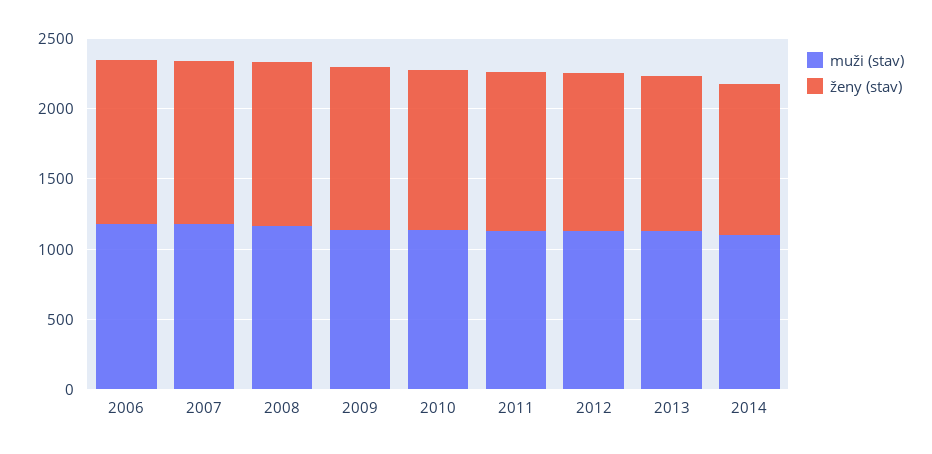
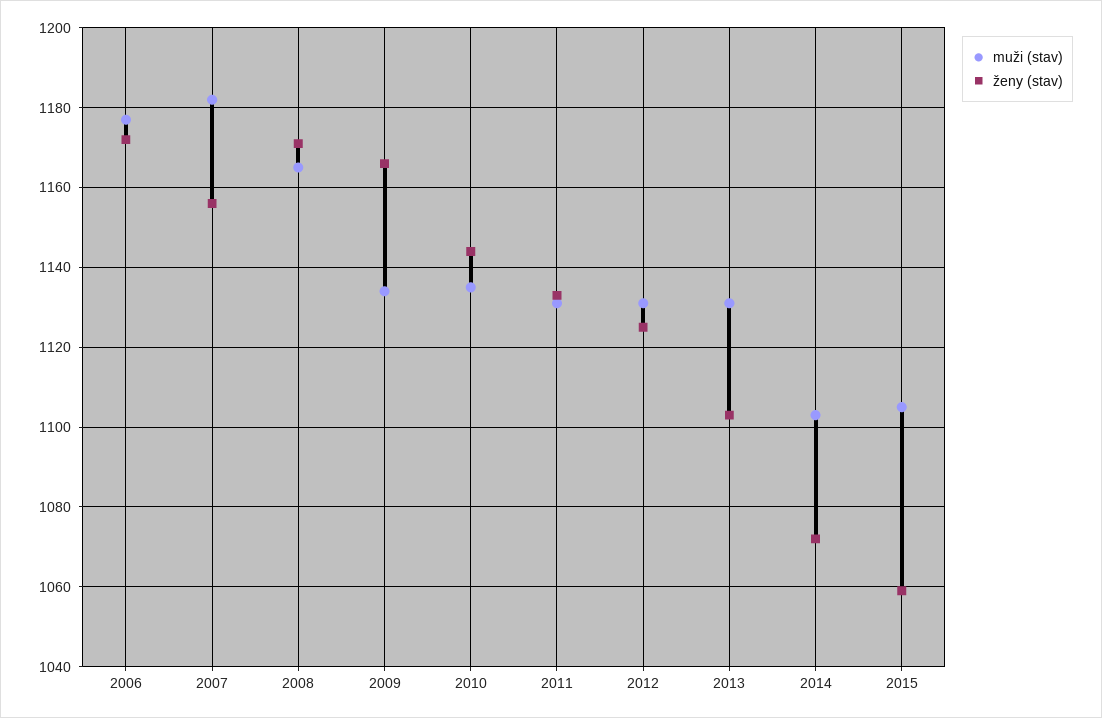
muži (stav), 2015: none -> 1105
ženy (stav), 2015: none -> 1060

